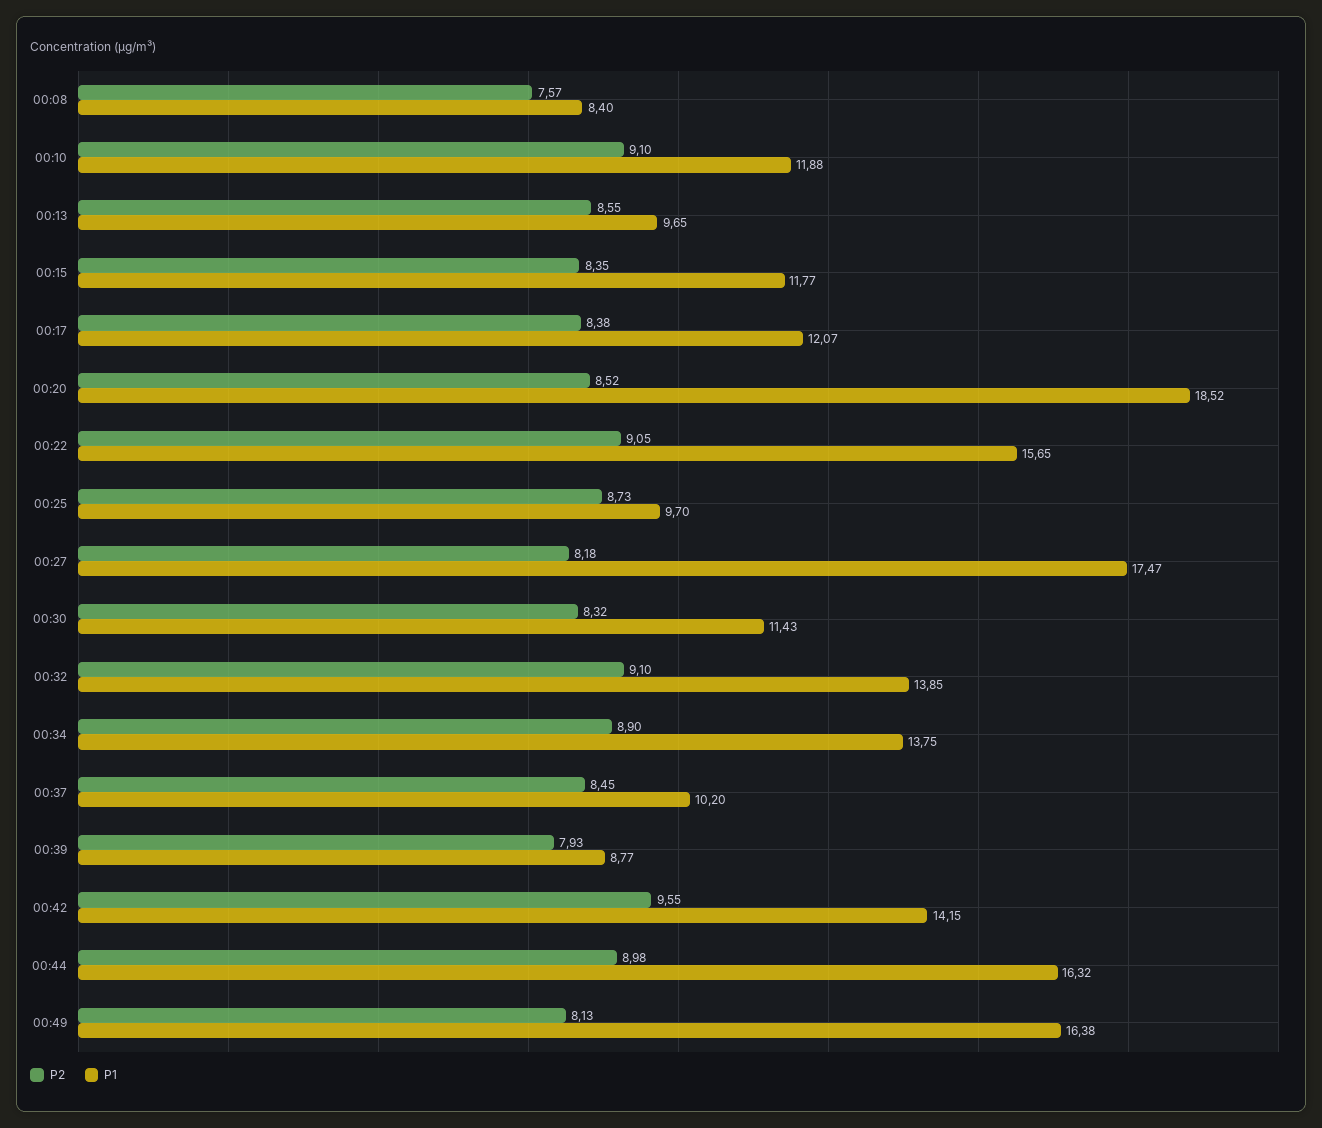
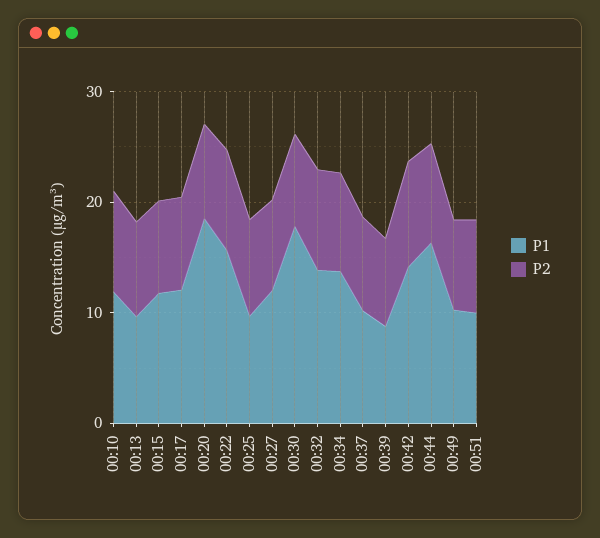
P2, 00:08: 7.57 -> none
P1, 00:08: 8.4 -> none
P1, 00:27: 17.47 -> 12
P1, 00:30: 11.43 -> 18
P1, 00:49: 16.38 -> 10
P1, 00:51: none -> 10
P2, 00:51: none -> 8

